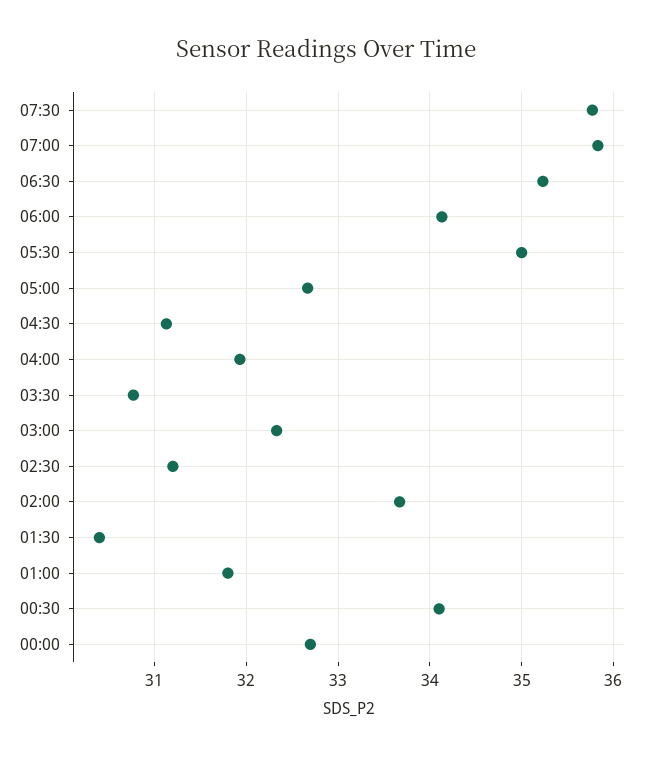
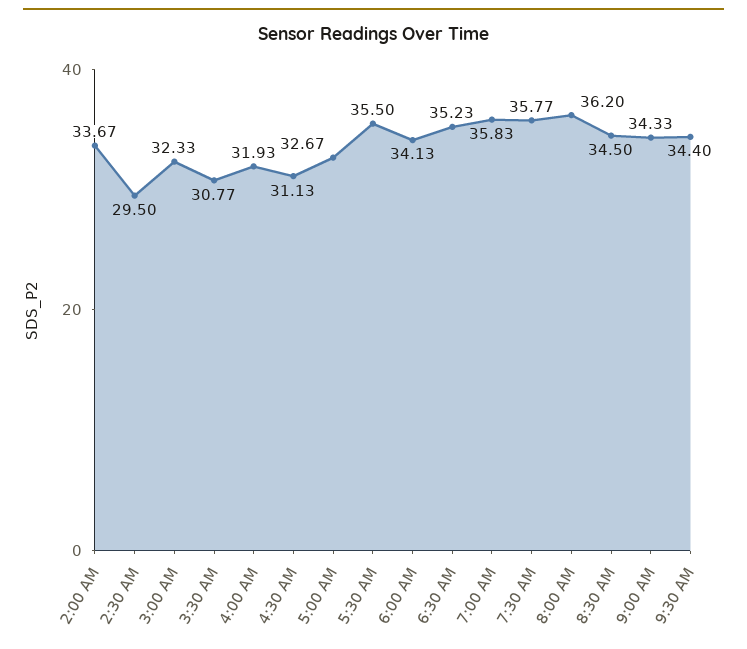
05:30: 35 -> 35.5
02:30: 31.2 -> 29.5
01:30: 30.4 -> none
01:00: 31.8 -> none
00:30: 34.1 -> none
00:00: 32.7 -> none
8:00 AM: none -> 36.2
8:30 AM: none -> 34.5
9:00 AM: none -> 34.33
9:30 AM: none -> 34.4

